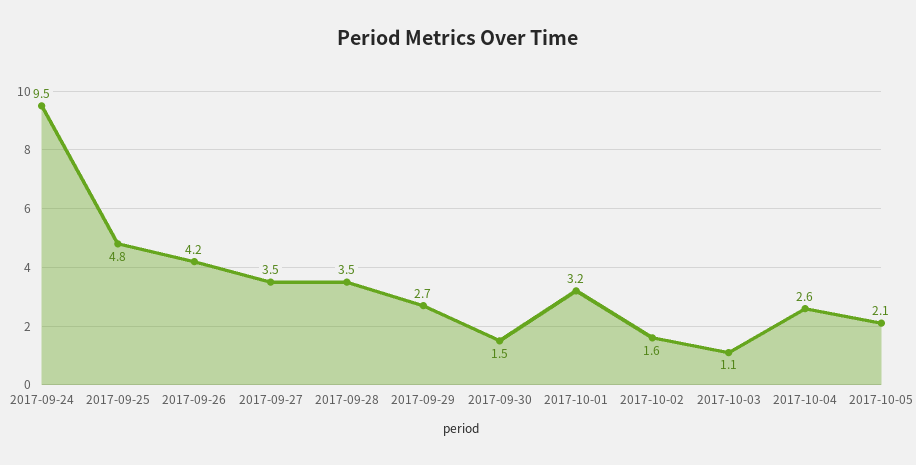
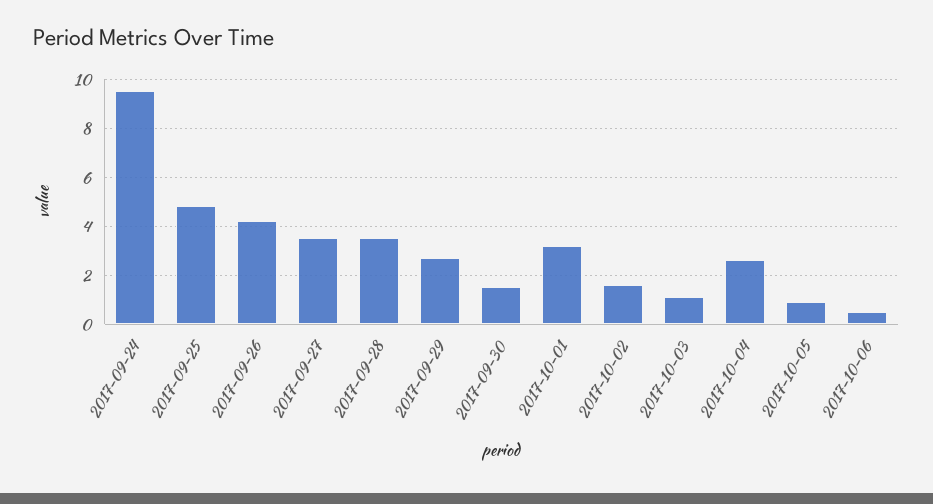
2017-10-05: 2.1 -> 1
2017-10-06: none -> 0.5

